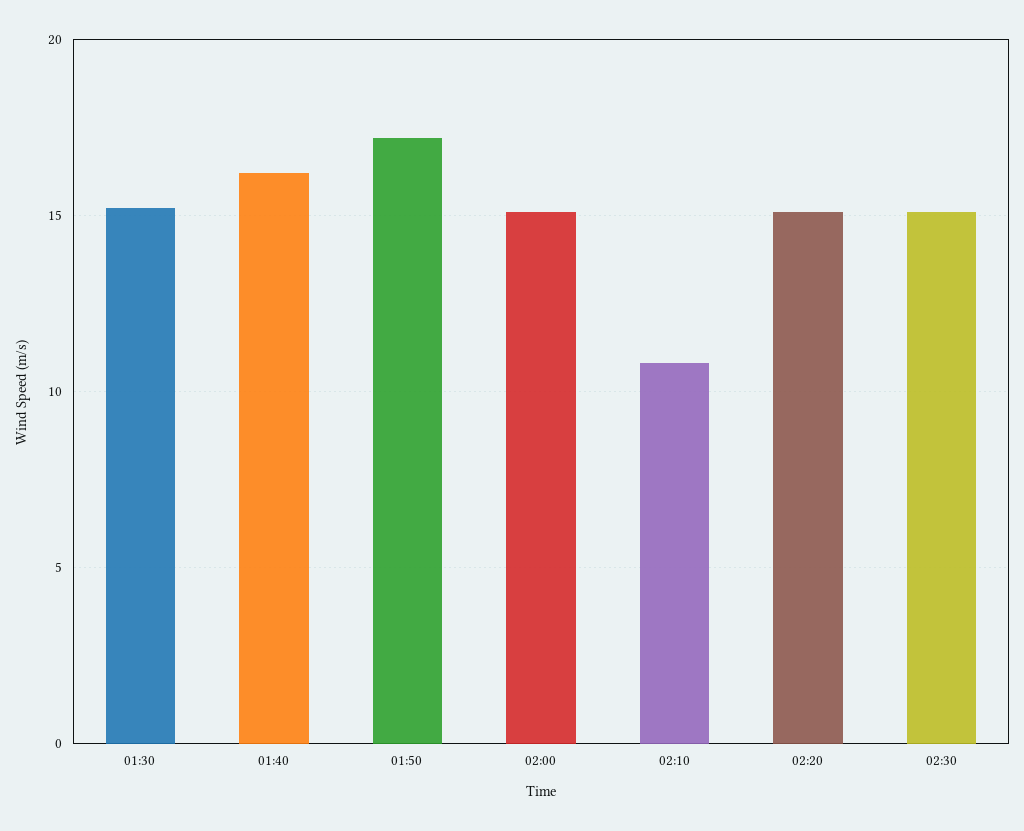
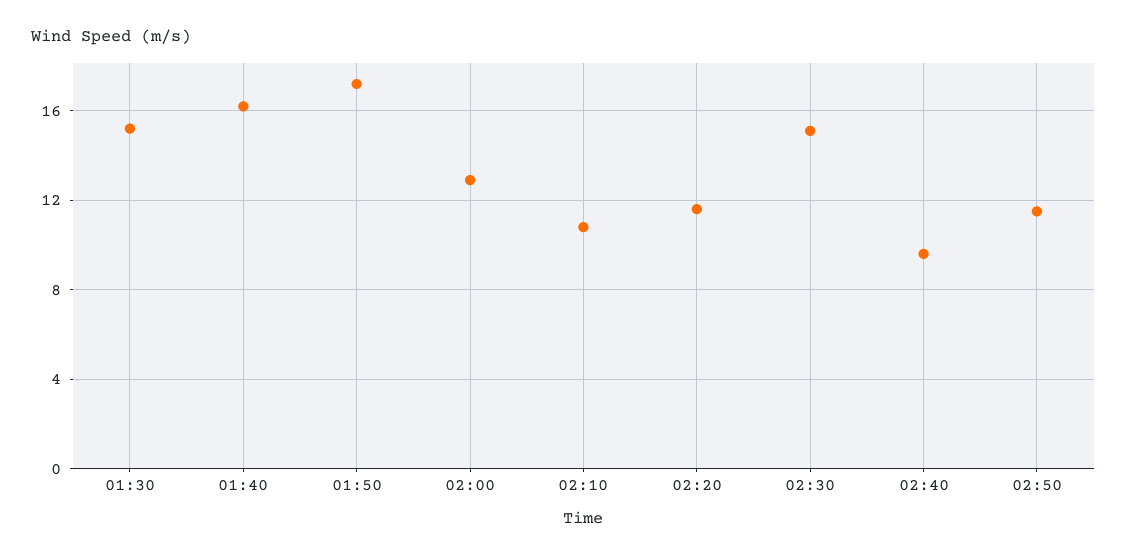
02:00: 15 -> 13
02:20: 15 -> 11.5
02:40: none -> 9.5
02:50: none -> 11.5

